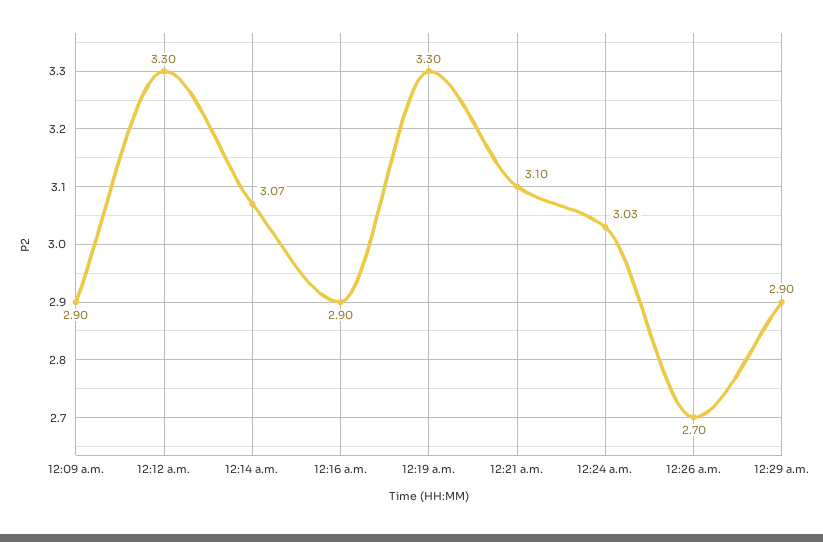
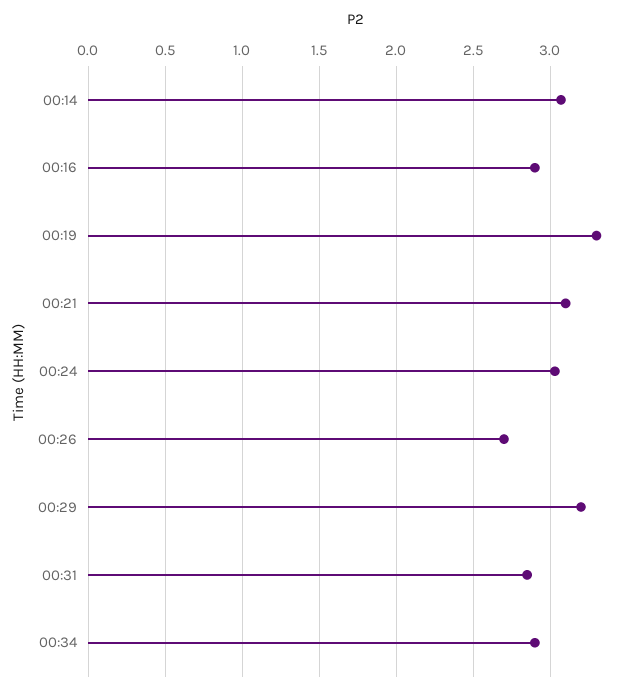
12:09 a.m.: 2.9 -> none
12:12 a.m.: 3.3 -> none
12:29 a.m.: 2.9 -> 3.2
00:31: none -> 2.85
00:34: none -> 2.9

